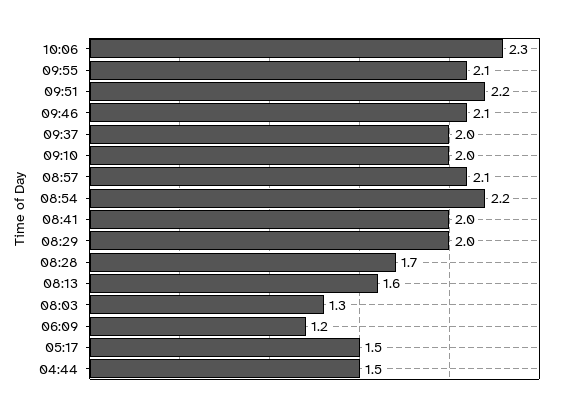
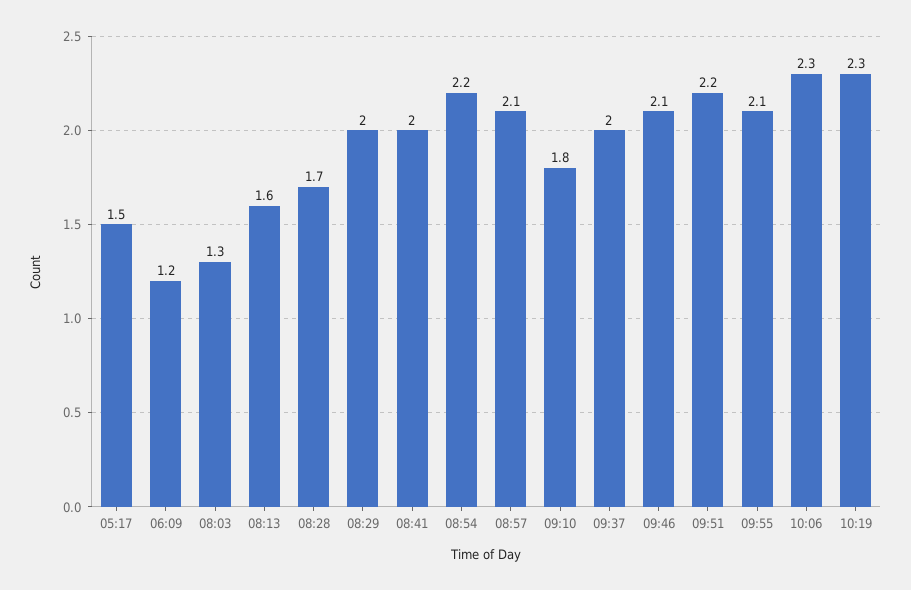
09:10: 2 -> 1.8
04:44: 1.5 -> none
10:19: none -> 2.3

